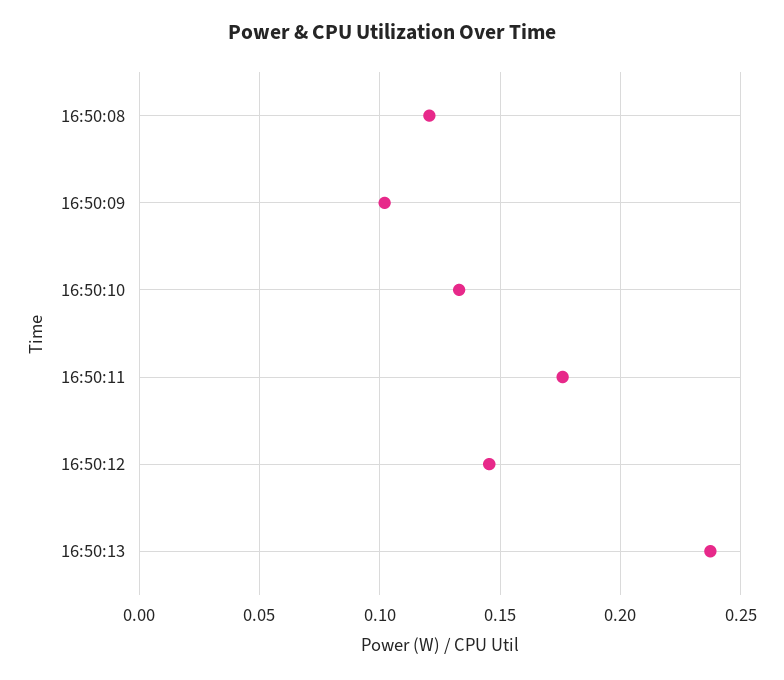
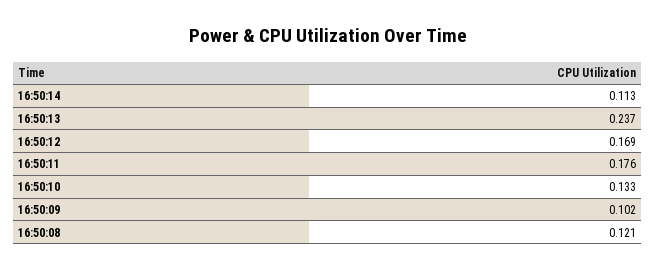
16:50:12: 0.145 -> 0.169
16:50:14: none -> 0.113

